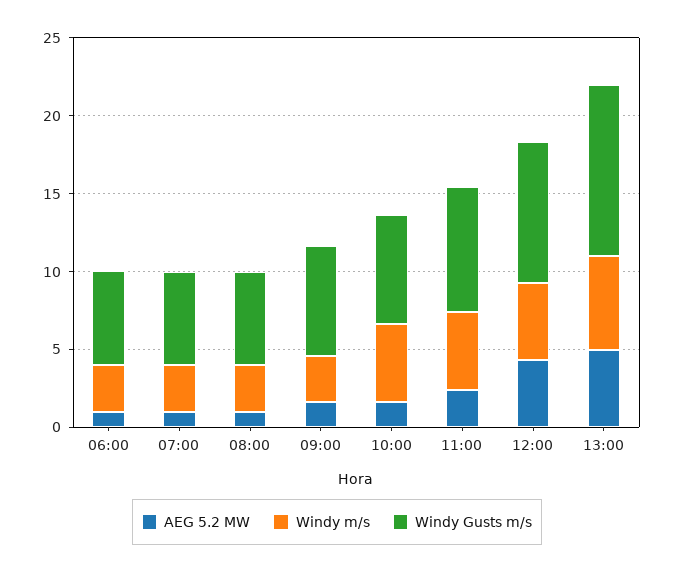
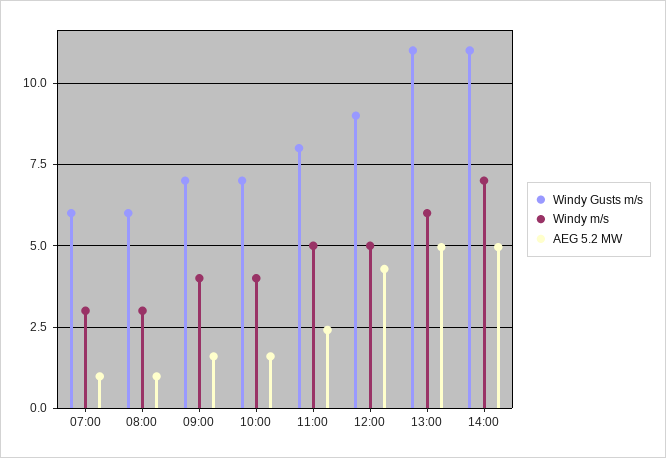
AEG 5.2 MW, 06:00: 1 -> none
Windy m/s, 06:00: 3 -> none
Windy Gusts m/s, 06:00: 6 -> none
Windy m/s, 09:00: 3 -> 4
Windy m/s, 10:00: 5 -> 4
Windy Gusts m/s, 14:00: none -> 11
Windy m/s, 14:00: none -> 7
AEG 5.2 MW, 14:00: none -> 5

